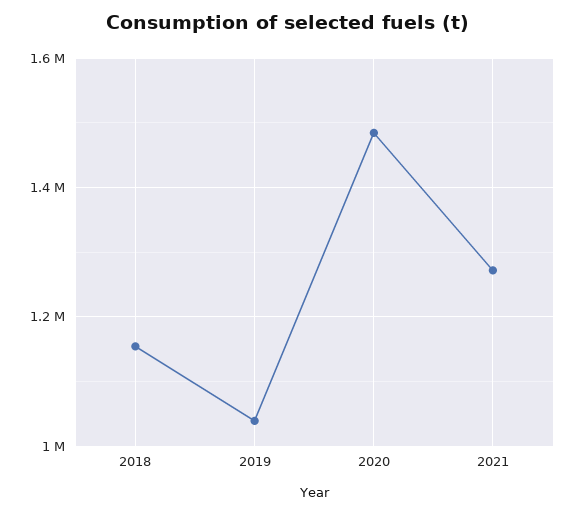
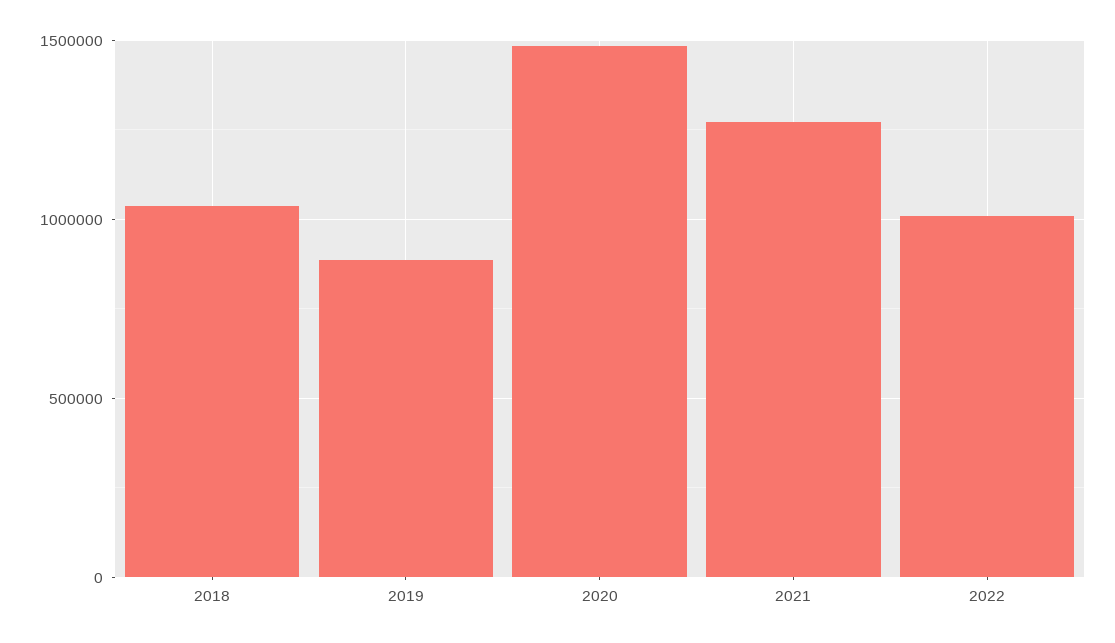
2018: 1160000 -> 1050000
2019: 1040000 -> 900000
2022: none -> 1000000

